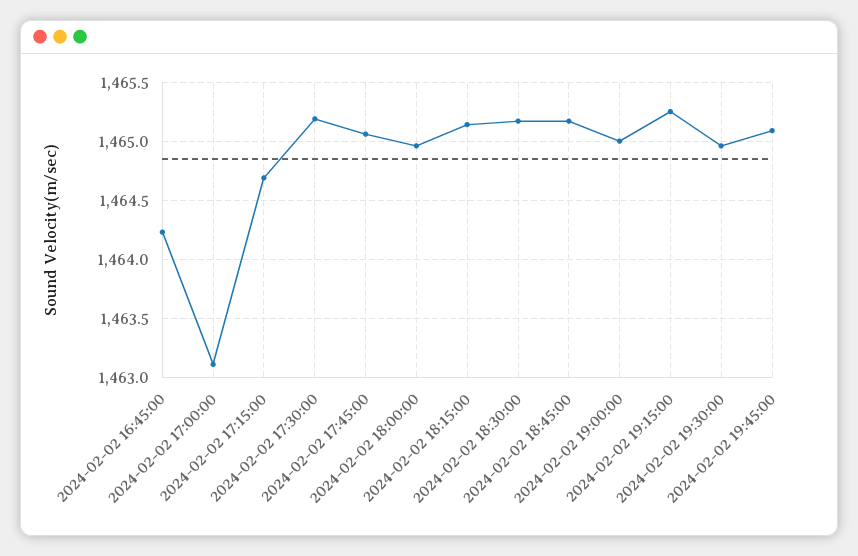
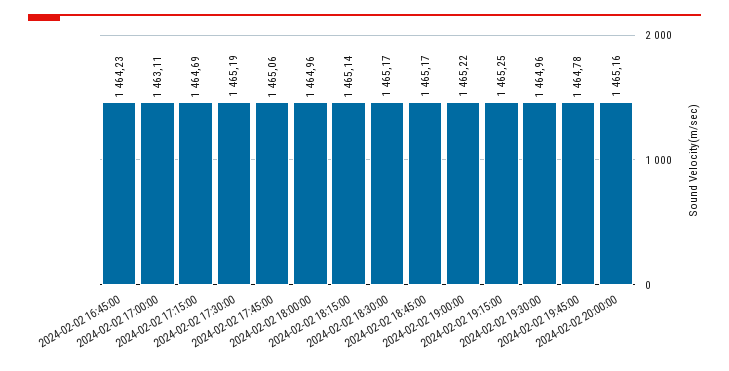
2024-02-02 19:00:00: 1465 -> 1465.22
2024-02-02 19:45:00: 1465.1 -> 1464.78
2024-02-02 20:00:00: none -> 1465.16

